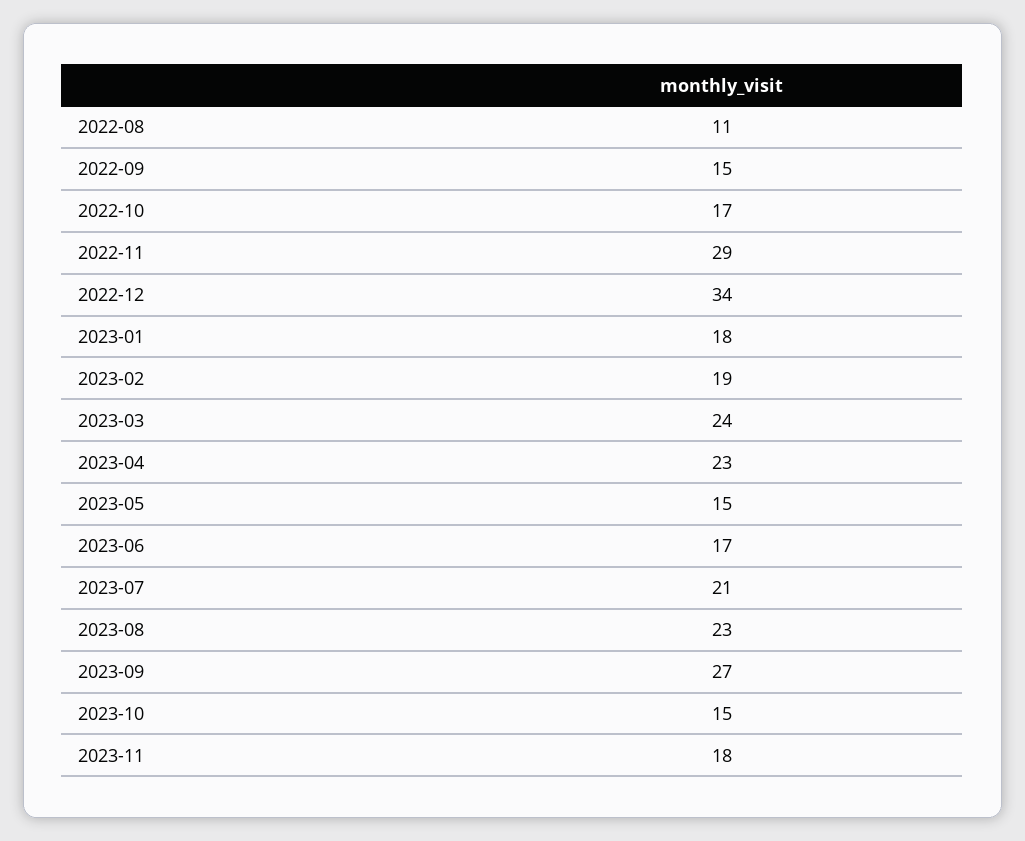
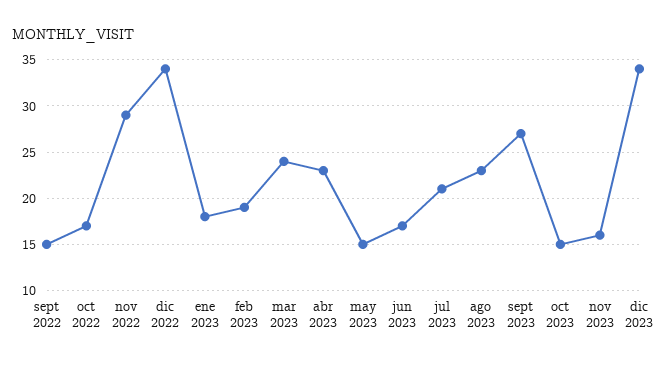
2022-08: 11 -> none
2023-11: 18 -> 16
dic 2023: none -> 34

